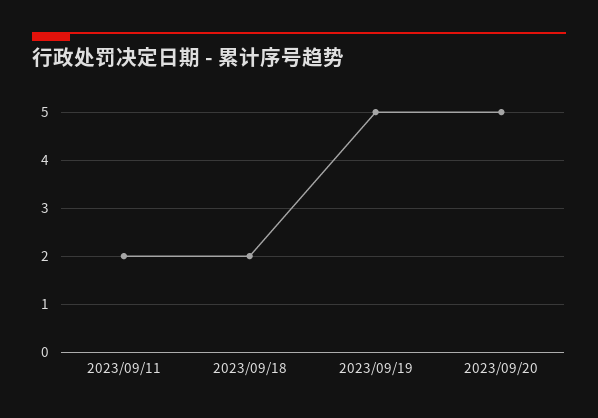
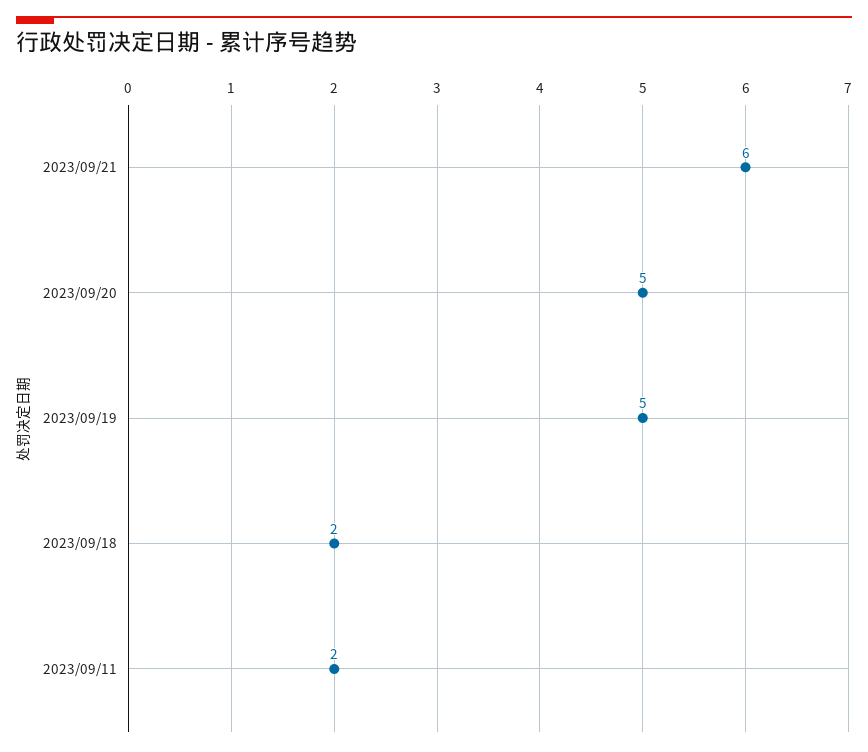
2023/09/21: none -> 6

